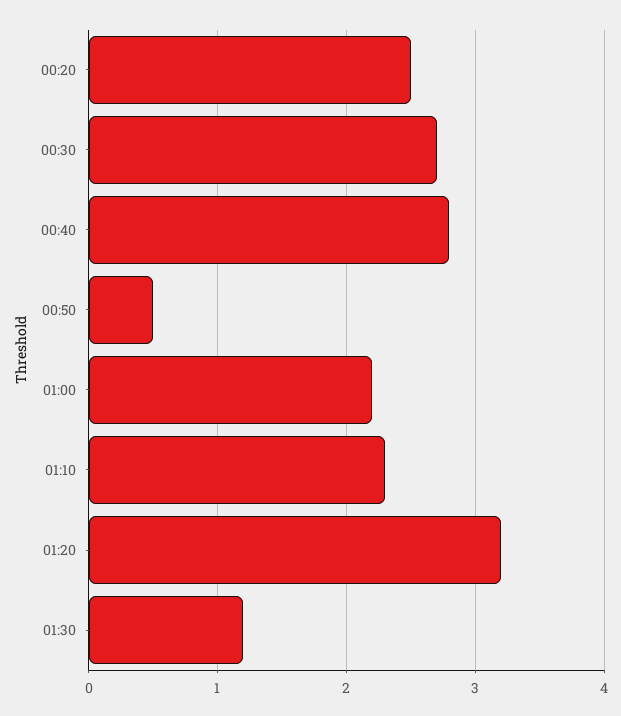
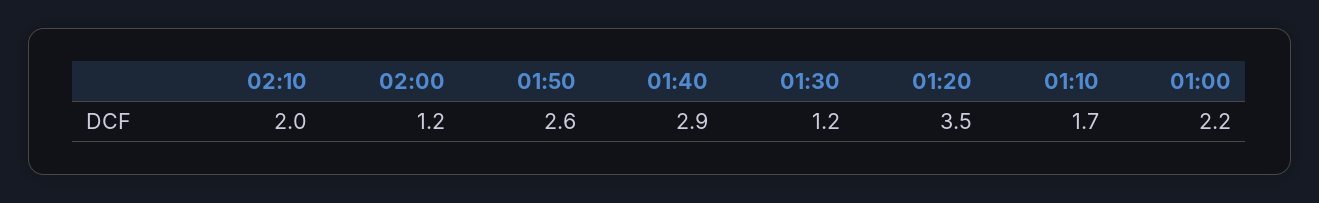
00:20: 2.5 -> none
00:30: 2.7 -> none
00:40: 2.8 -> none
00:50: 0.5 -> none
01:10: 2.3 -> 1.7
01:20: 3.2 -> 3.5
02:10: none -> 2
02:00: none -> 1.2
01:50: none -> 2.6
01:40: none -> 2.9

